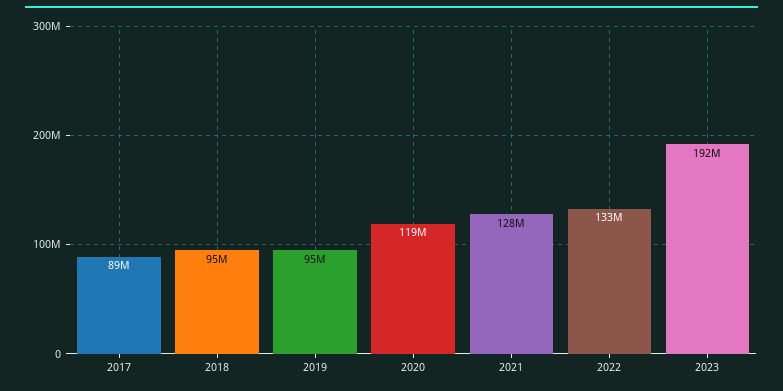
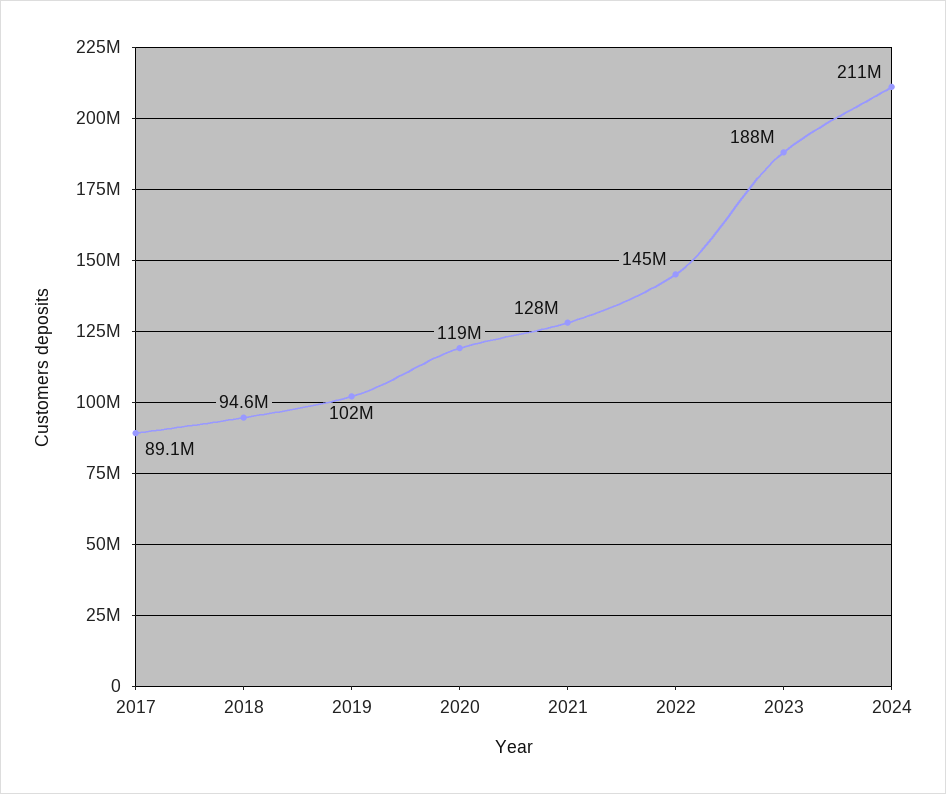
2019: 95000000 -> 102000000
2022: 133000000 -> 145000000
2023: 192000000 -> 188000000
2024: none -> 211000000

